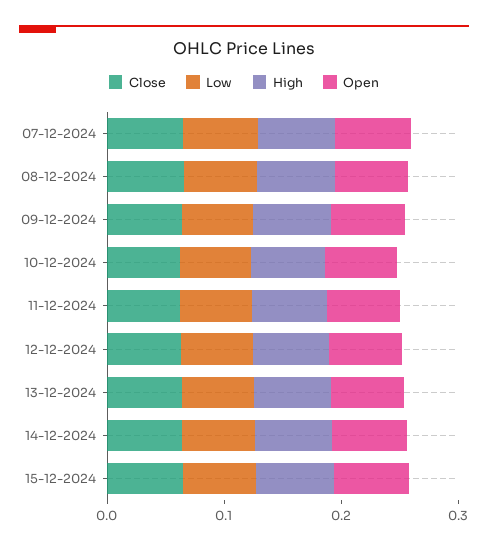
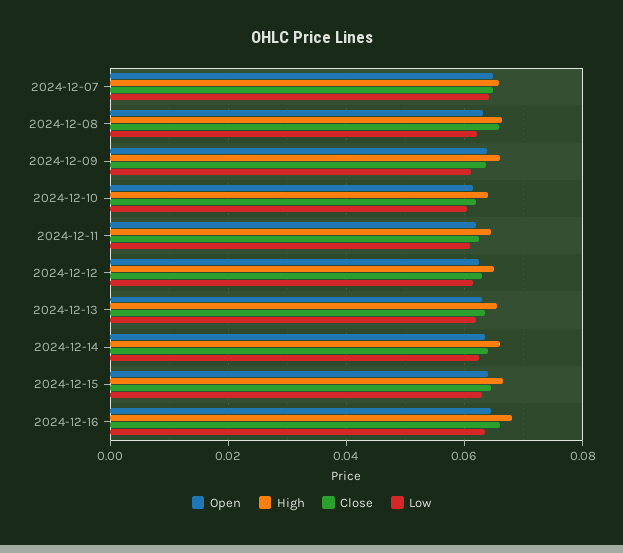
Open, 2024-12-16: none -> 0.064
High, 2024-12-16: none -> 0.068
Close, 2024-12-16: none -> 0.066
Low, 2024-12-16: none -> 0.064

